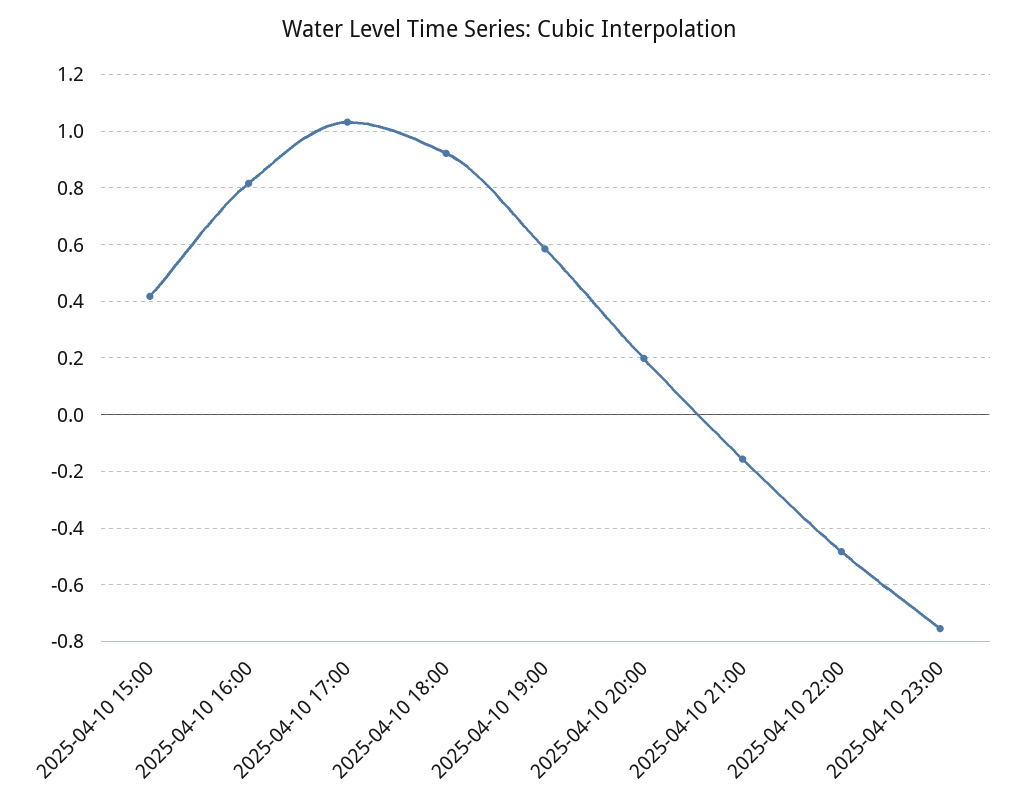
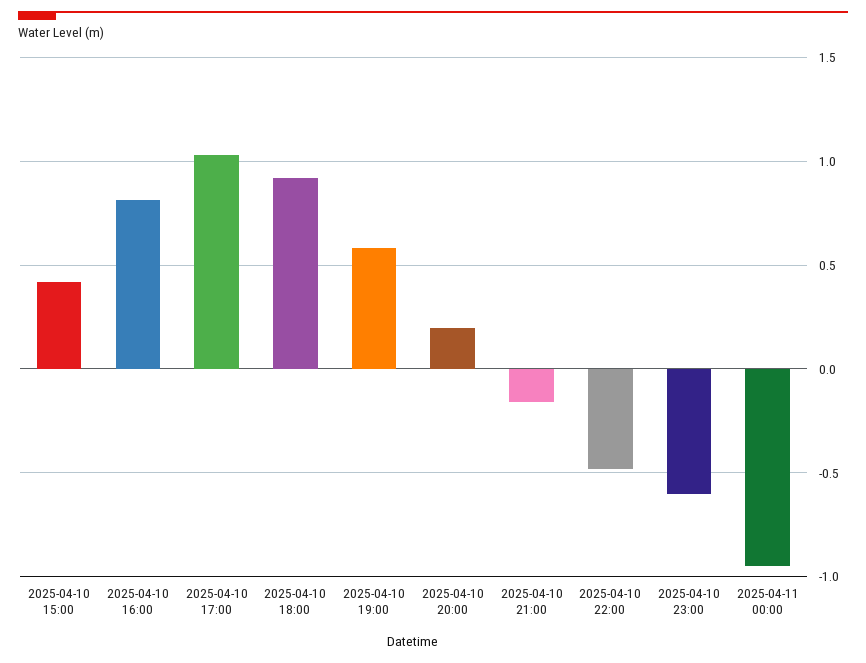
2025-04-10 23:00: -0.75 -> -0.6
2025-04-11 00:00: none -> -0.95

